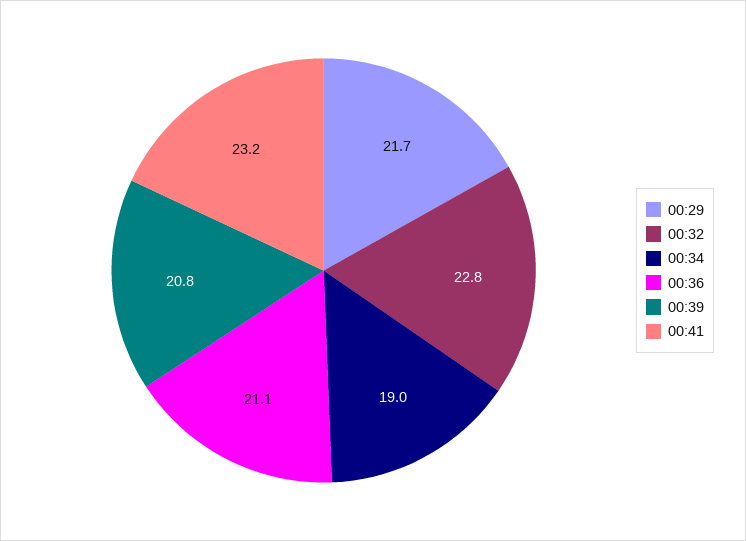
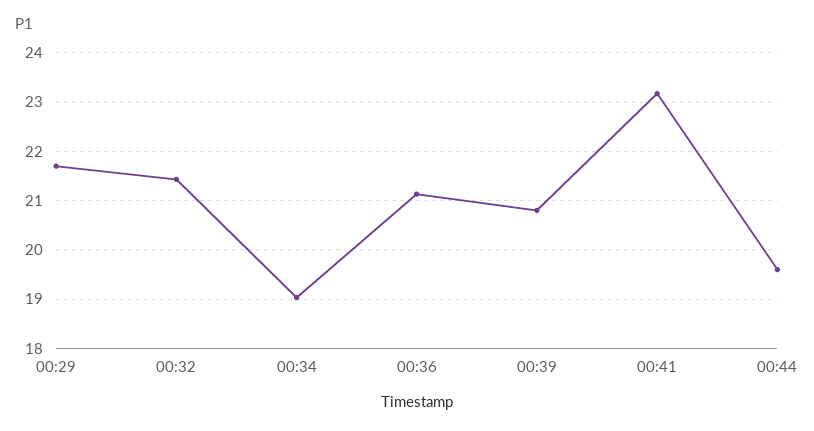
00:32: 22.8 -> 21.4
00:44: none -> 19.6

